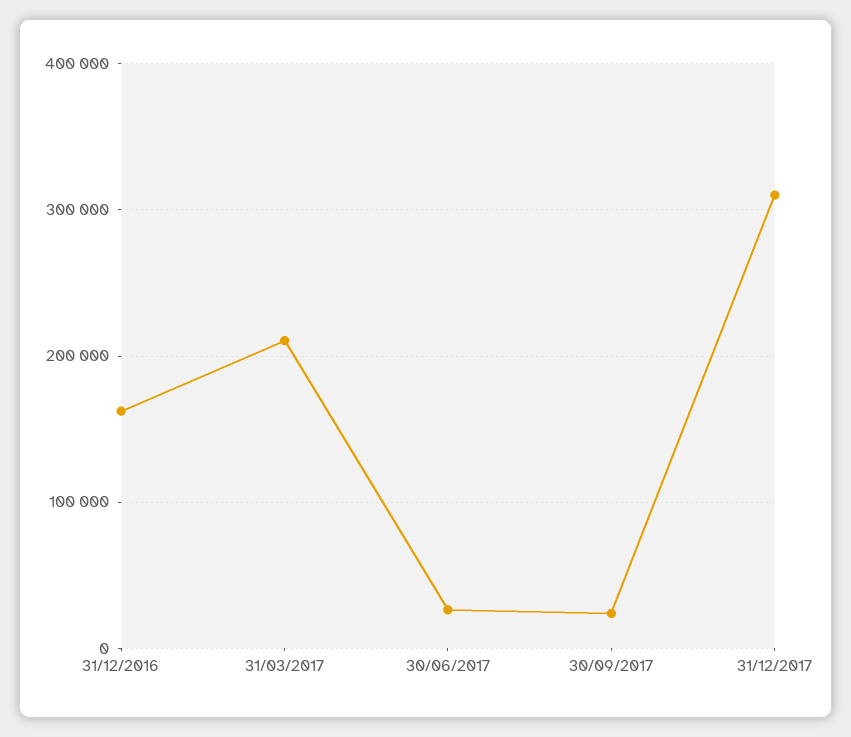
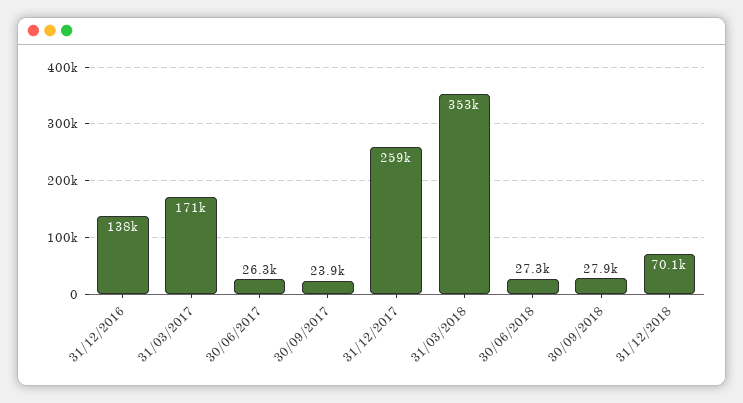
31/12/2016: 160000 -> 138000
31/03/2017: 210000 -> 171000
31/12/2017: 310000 -> 259000
31/03/2018: none -> 353000
30/06/2018: none -> 27300
30/09/2018: none -> 27900
31/12/2018: none -> 70100

